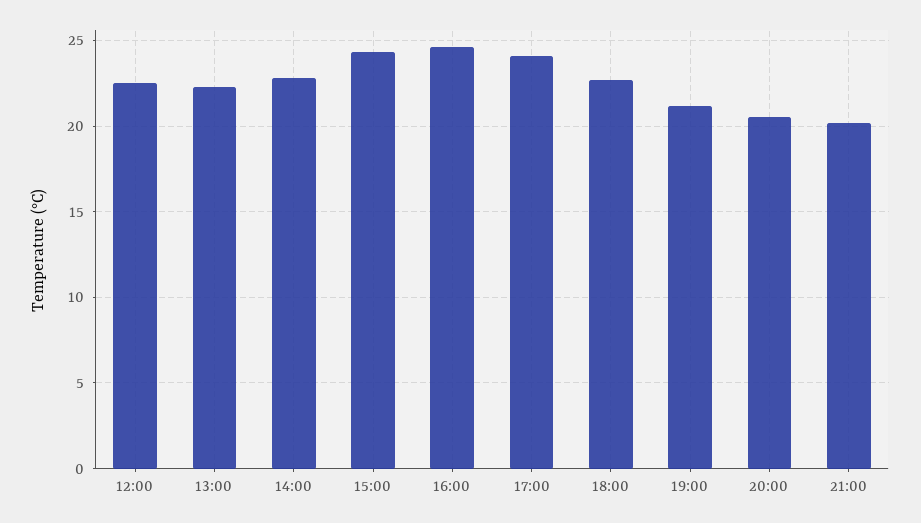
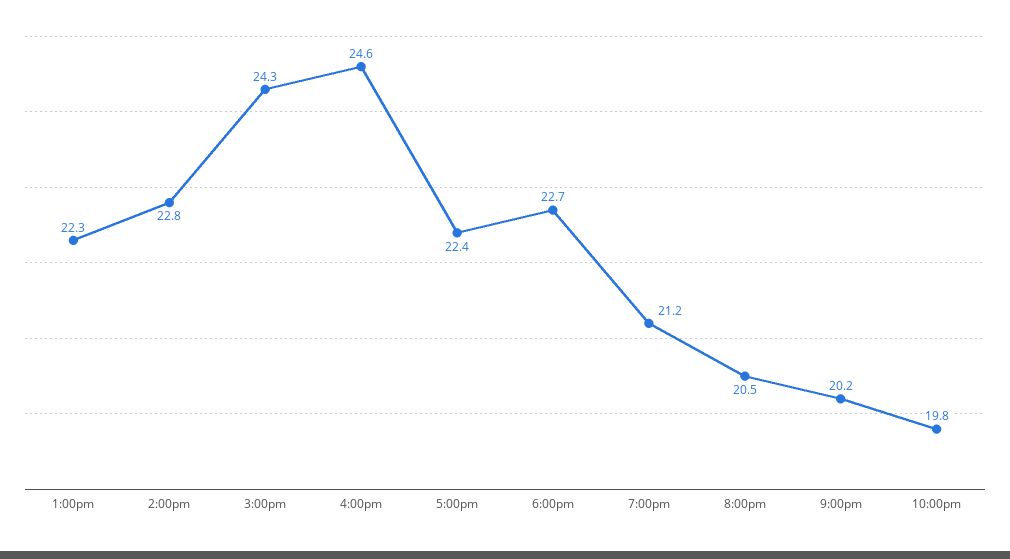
12:00: 22.5 -> none
17:00: 24 -> 22.4
10:00pm: none -> 19.8

